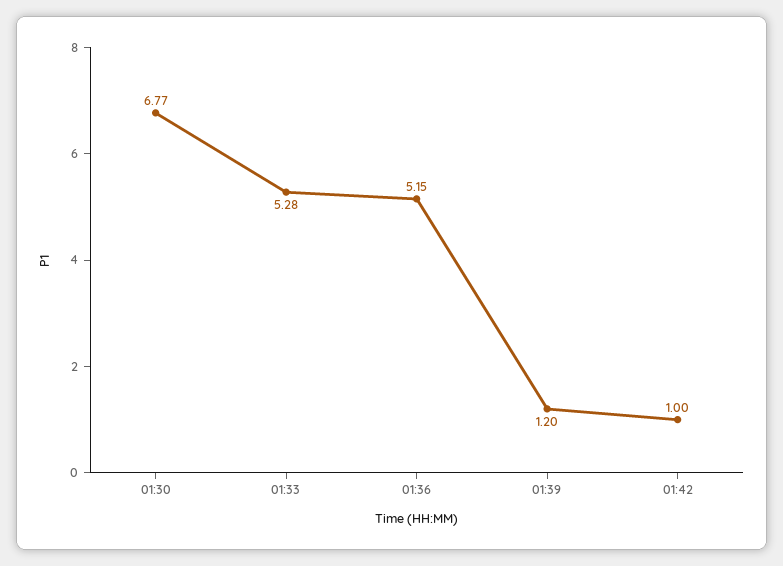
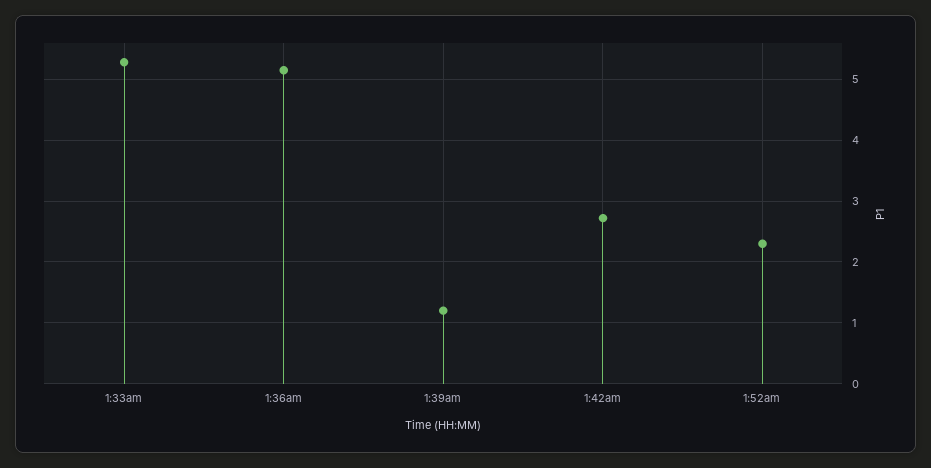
01:30: 6.77 -> none
01:42: 1 -> 2.7
1:52am: none -> 2.3

